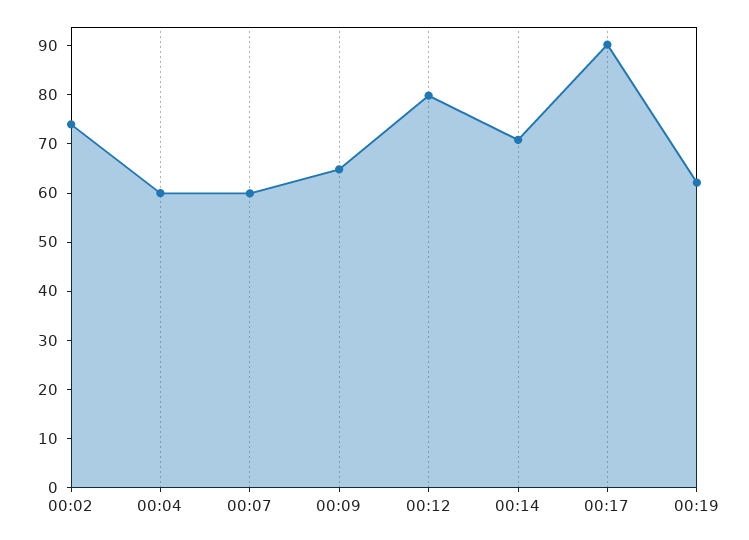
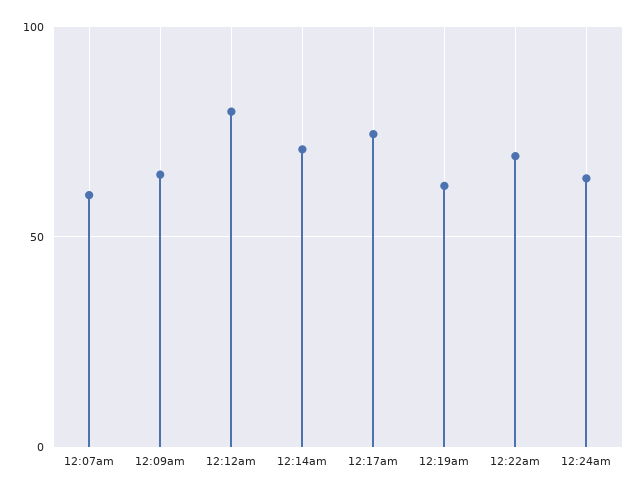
00:02: 74 -> none
00:04: 60 -> none
00:17: 90 -> 75
12:22am: none -> 70
12:24am: none -> 65

